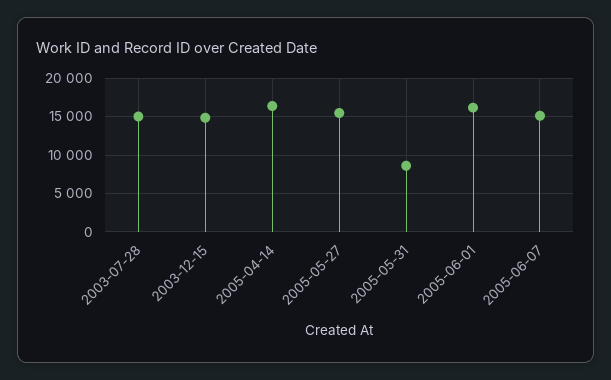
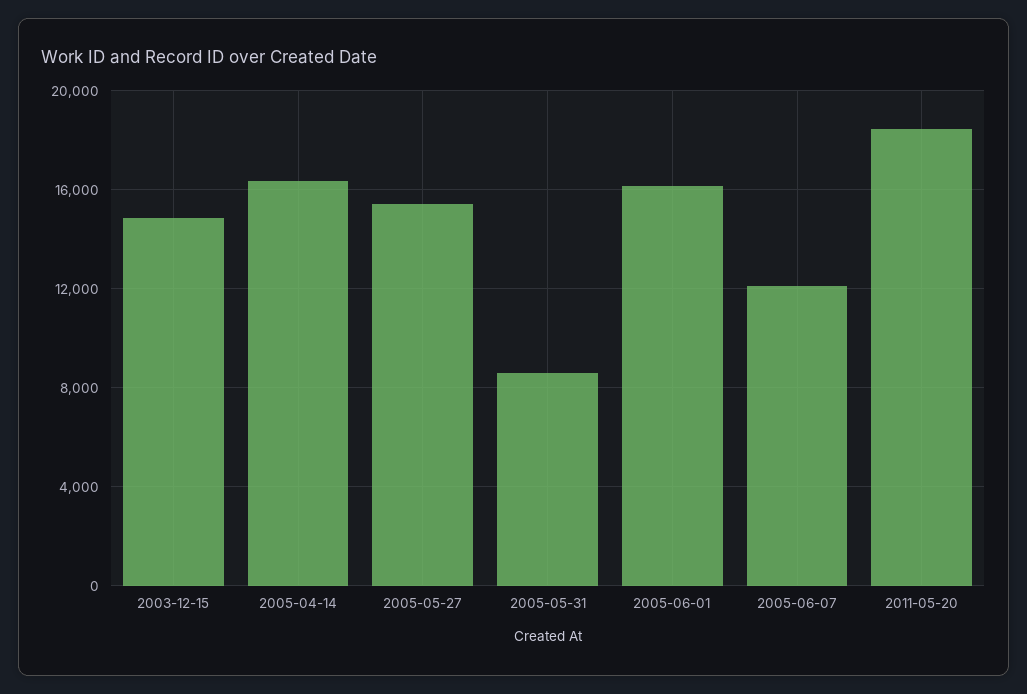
2003-07-28: 15000 -> none
2005-06-07: 15000 -> 12000
2011-05-20: none -> 18500

